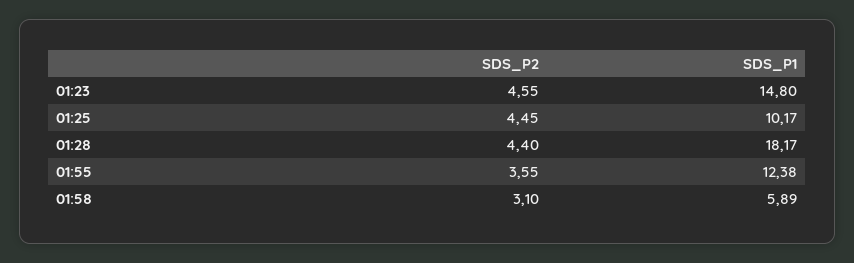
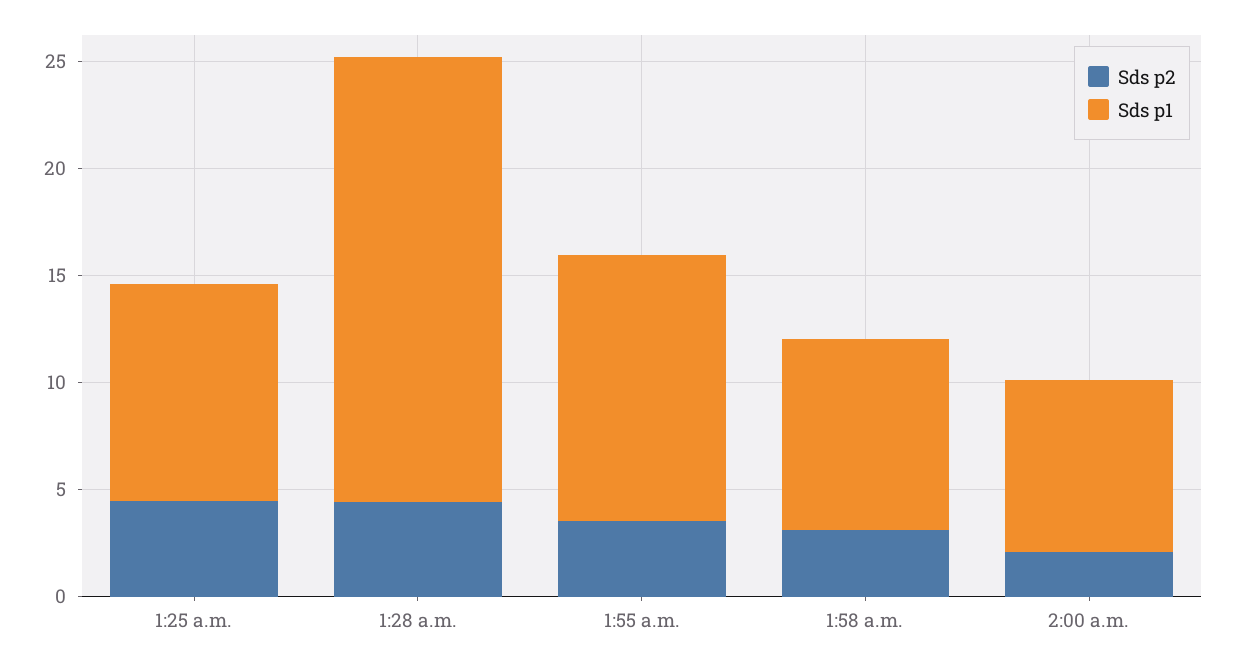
SDS_P2, 01:23: 4.55 -> none
SDS_P1, 01:23: 14.8 -> none
SDS_P1, 01:28: 18.17 -> 21
SDS_P1, 01:58: 5.89 -> 9
SDS_P2, 2:00 a.m.: none -> 2
SDS_P1, 2:00 a.m.: none -> 8

